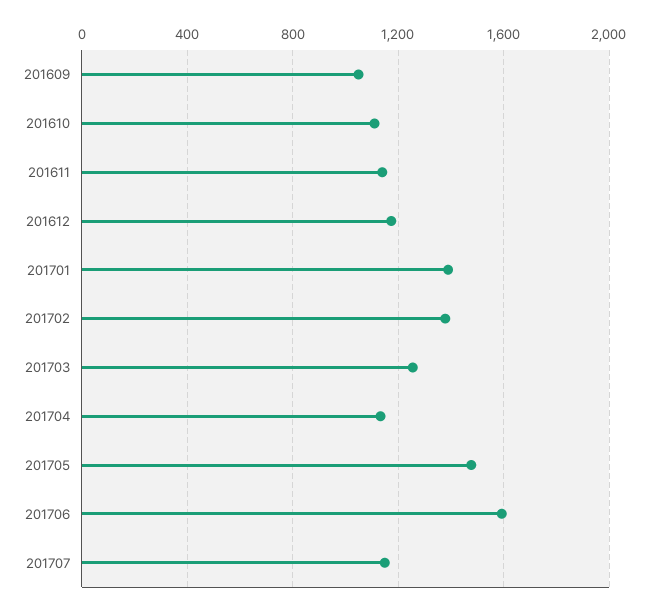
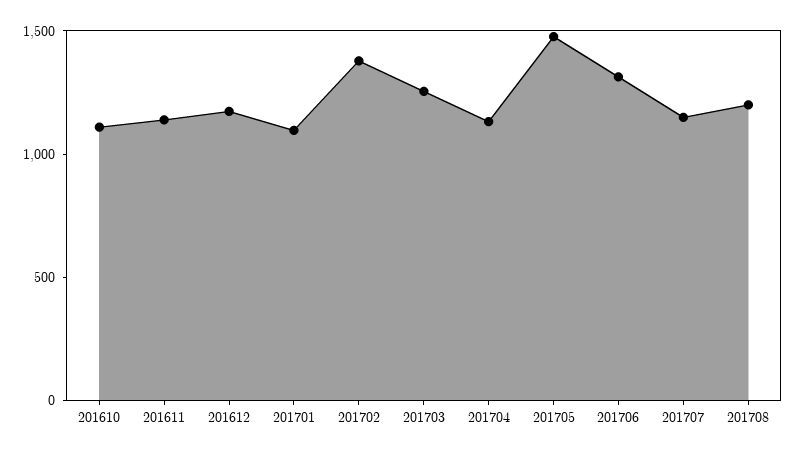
201609: 1050 -> none
201701: 1400 -> 1100
201706: 1600 -> 1300
201708: none -> 1200

